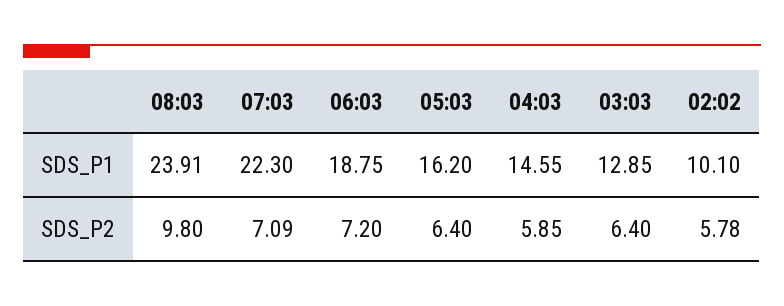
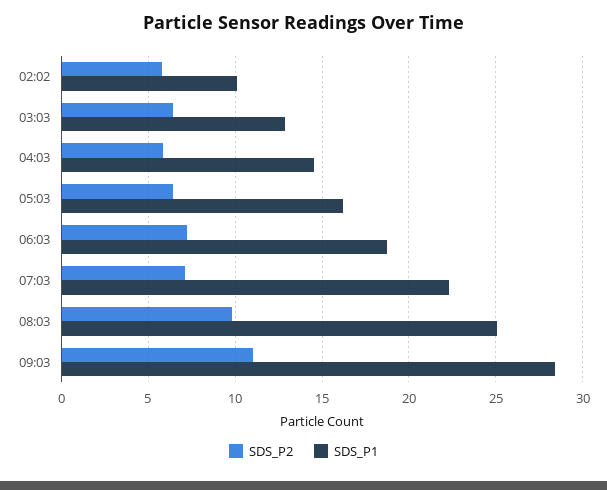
SDS_P1, 08:03: 23.91 -> 25
SDS_P2, 09:03: none -> 11
SDS_P1, 09:03: none -> 28.5

